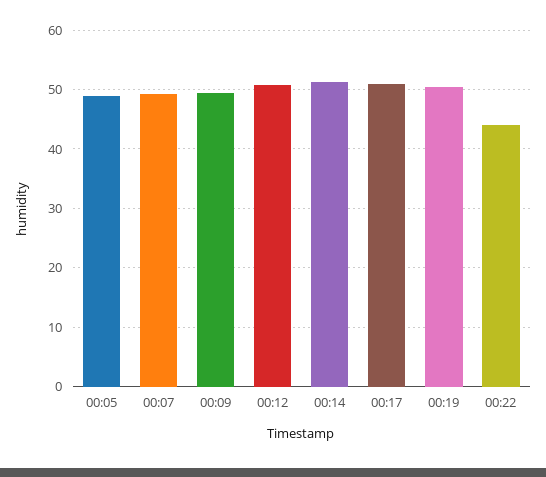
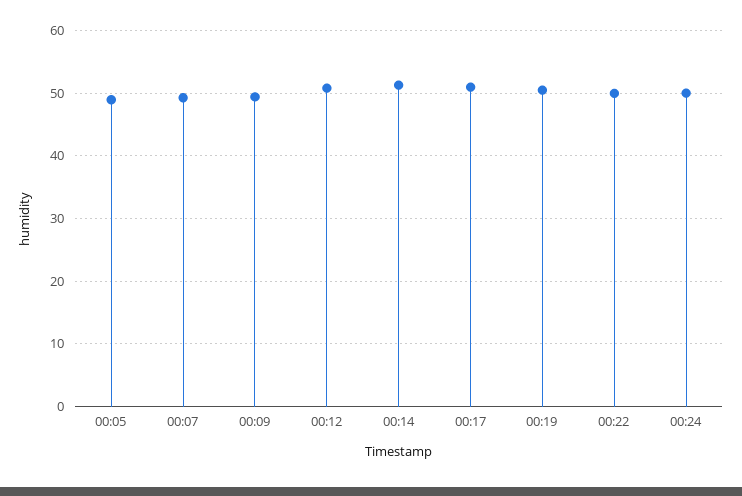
00:22: 44 -> 50
00:24: none -> 50

